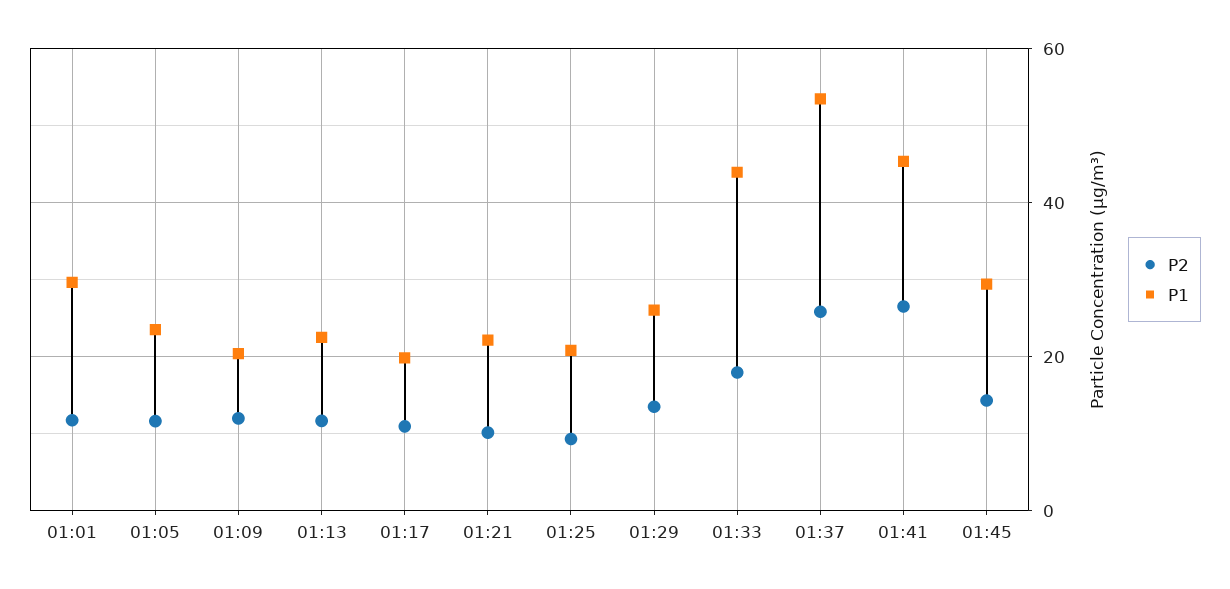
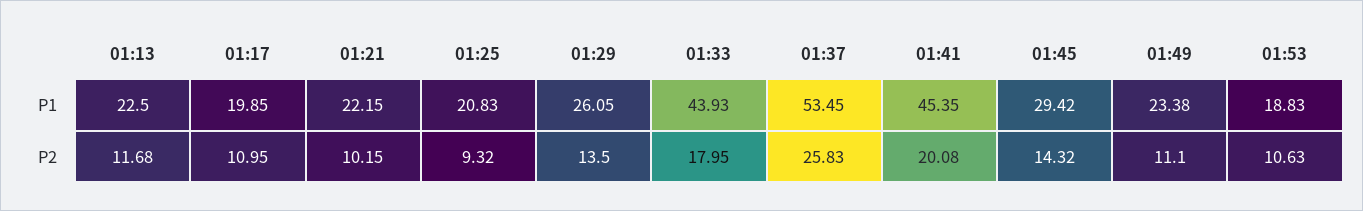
P2, 01:01: 12 -> none
P1, 01:01: 30 -> none
P2, 01:05: 12 -> none
P1, 01:05: 24 -> none
P2, 01:09: 12 -> none
P1, 01:09: 20 -> none
P2, 01:41: 26 -> 20.08
P1, 01:49: none -> 23.38
P1, 01:53: none -> 18.83
P2, 01:49: none -> 11.1
P2, 01:53: none -> 10.63

